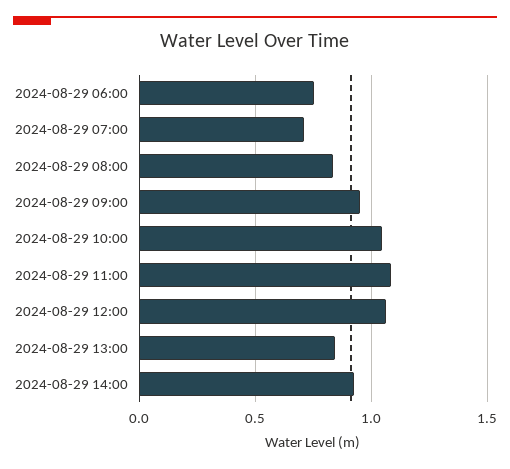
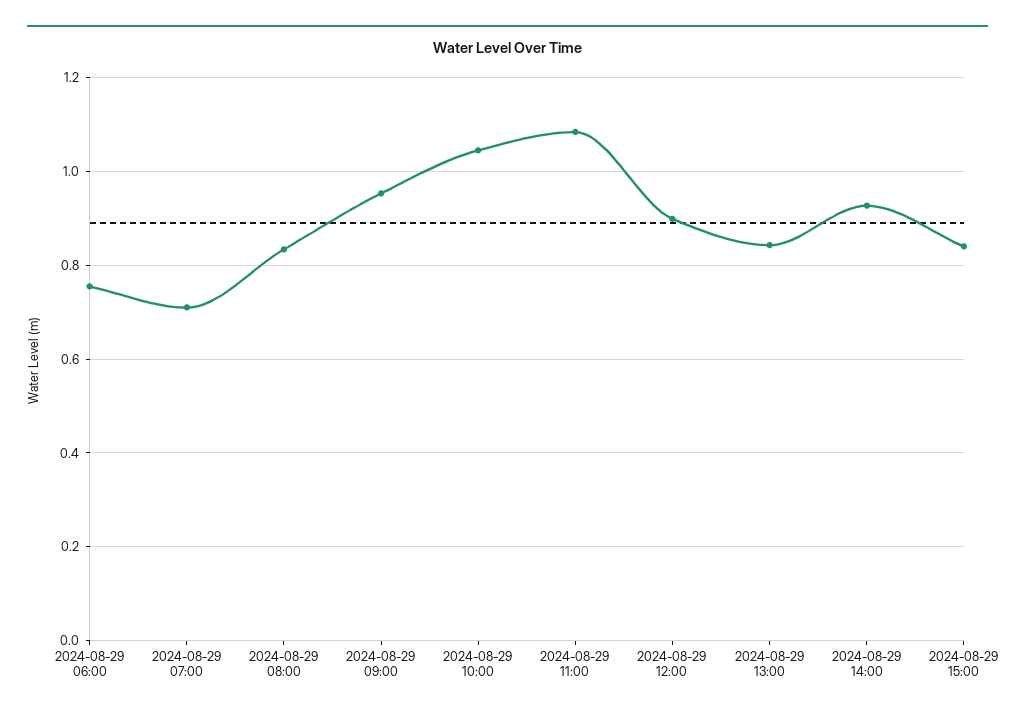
2024-08-29 12:00: 1.05 -> 0.9
2024-08-29 15:00: none -> 0.84

